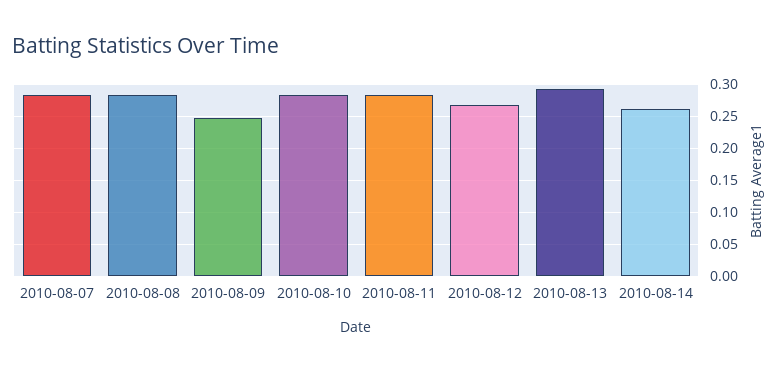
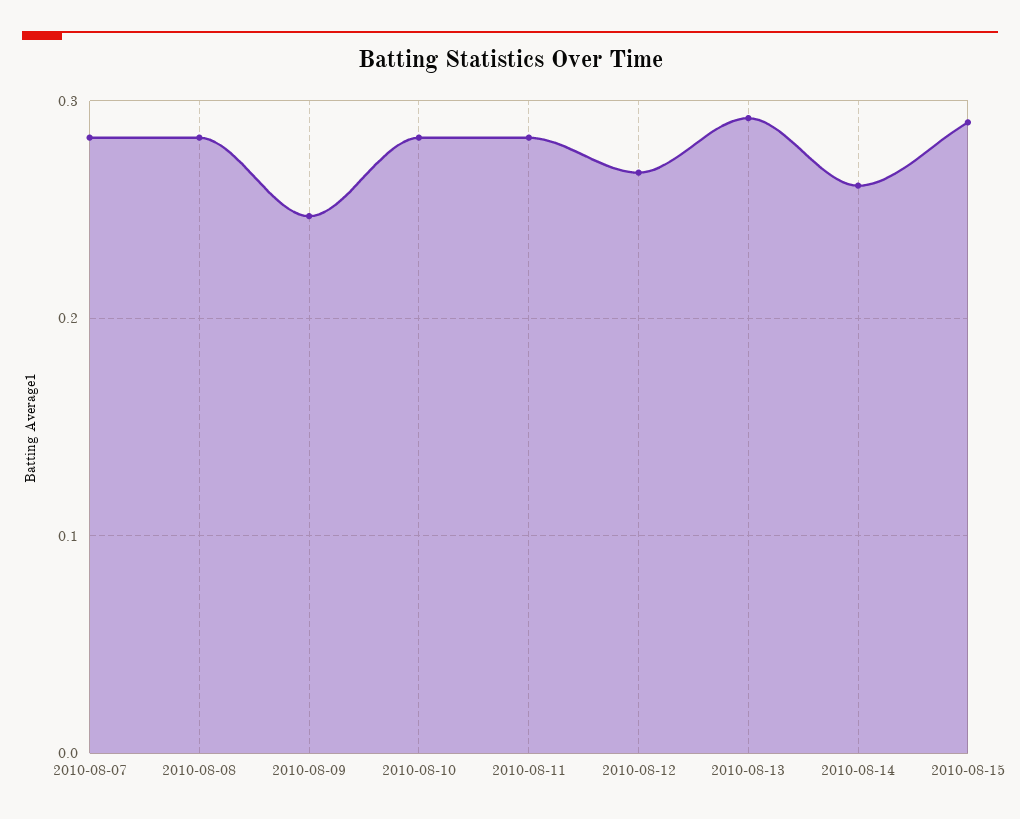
2010-08-15: none -> 0.29

